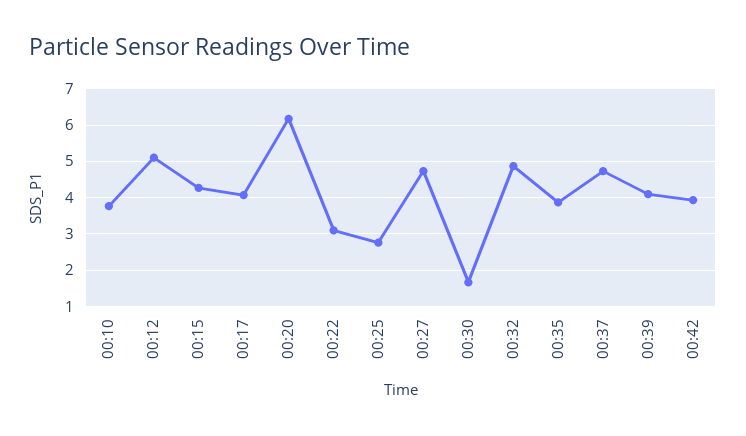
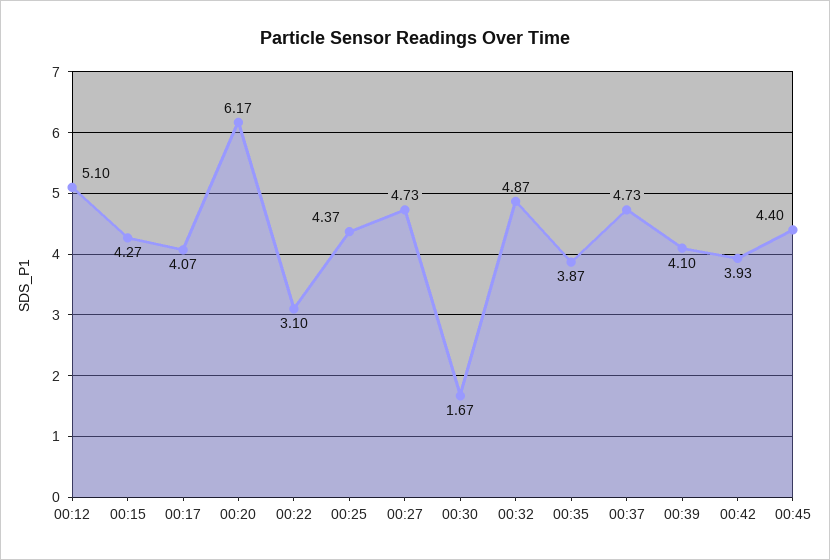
00:10: 3.8 -> none
00:25: 2.8 -> 4.37
00:45: none -> 4.4

